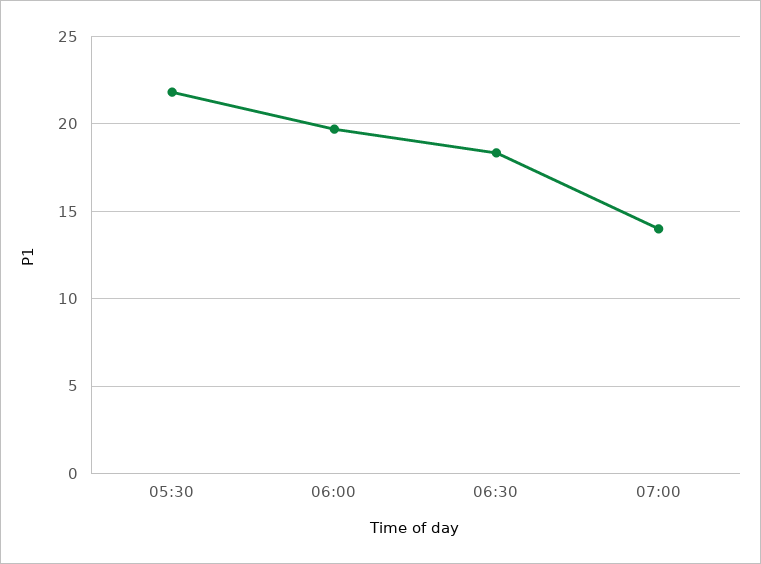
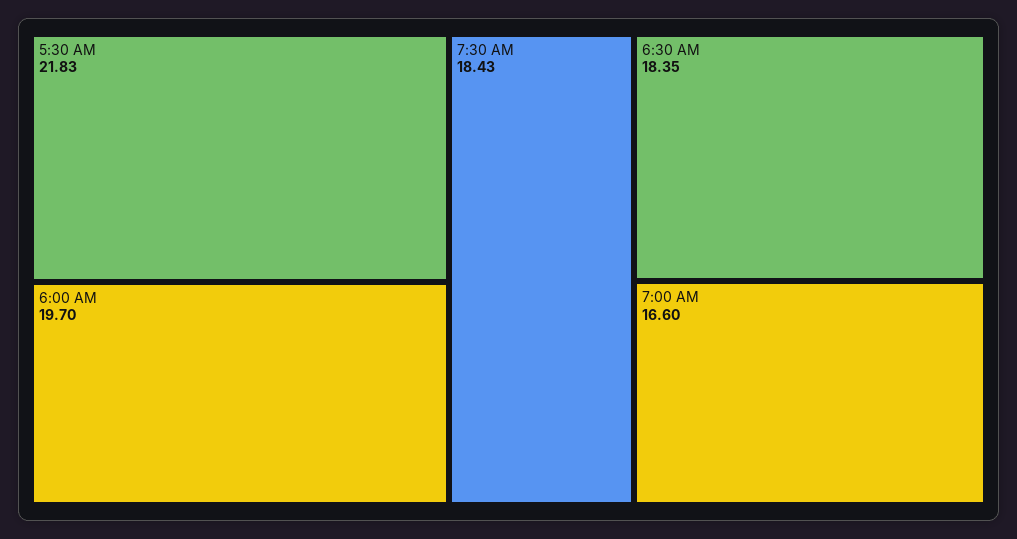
07:00: 14 -> 16.6
7:30 AM: none -> 18.43

